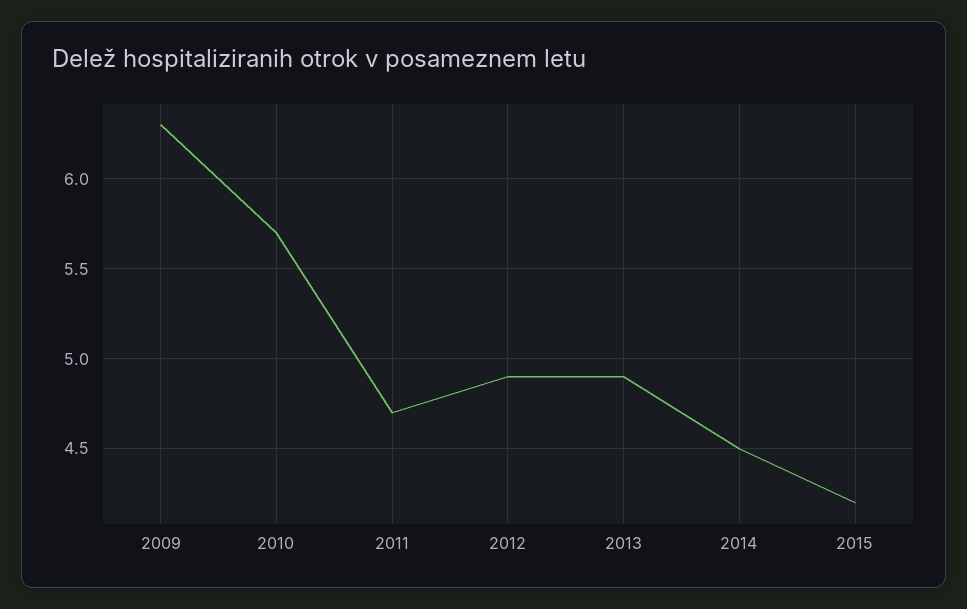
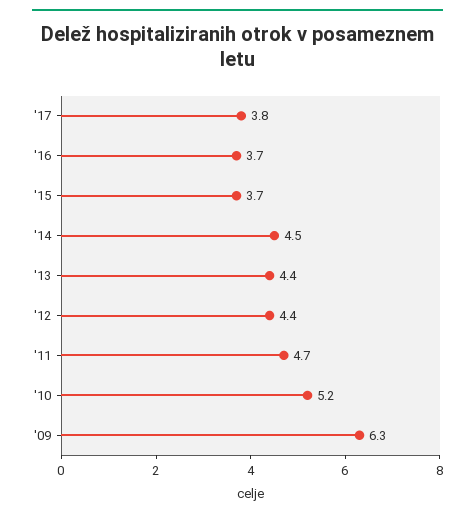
2010: 5.7 -> 5.2
2012: 4.9 -> 4.4
2013: 4.9 -> 4.4
2015: 4.2 -> 3.7
'17: none -> 3.8
'16: none -> 3.7

